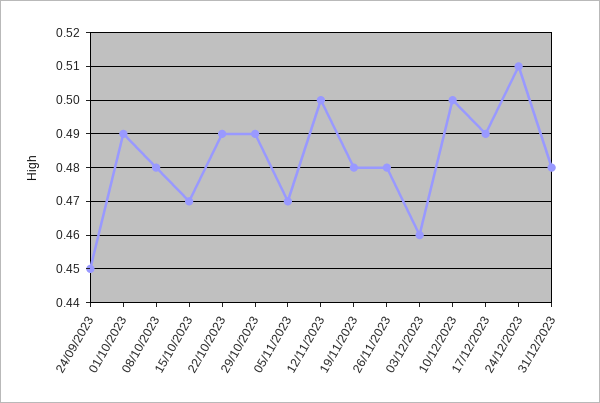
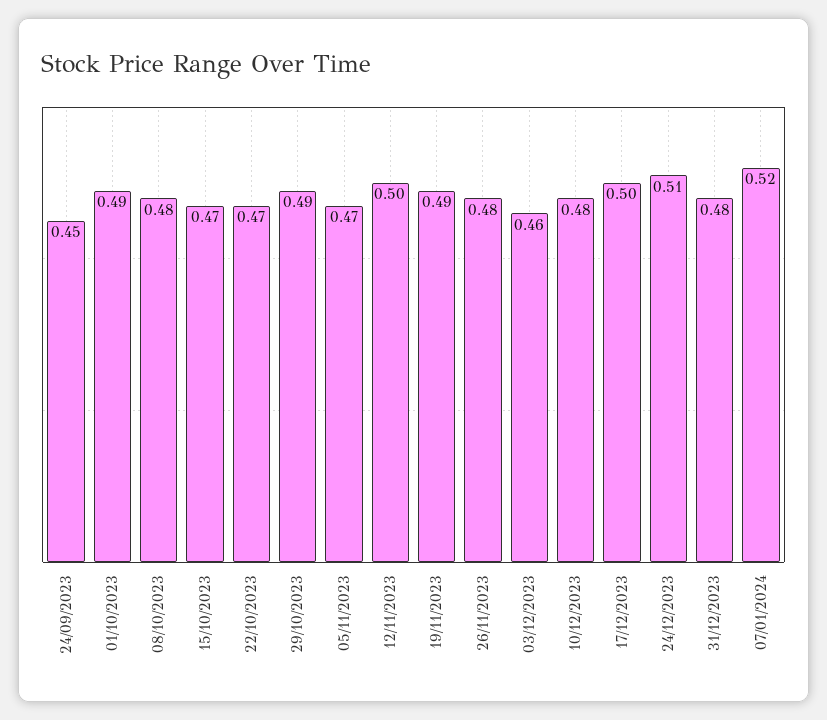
22/10/2023: 0.49 -> 0.47
19/11/2023: 0.48 -> 0.49
10/12/2023: 0.5 -> 0.48
17/12/2023: 0.49 -> 0.5
07/01/2024: none -> 0.52

